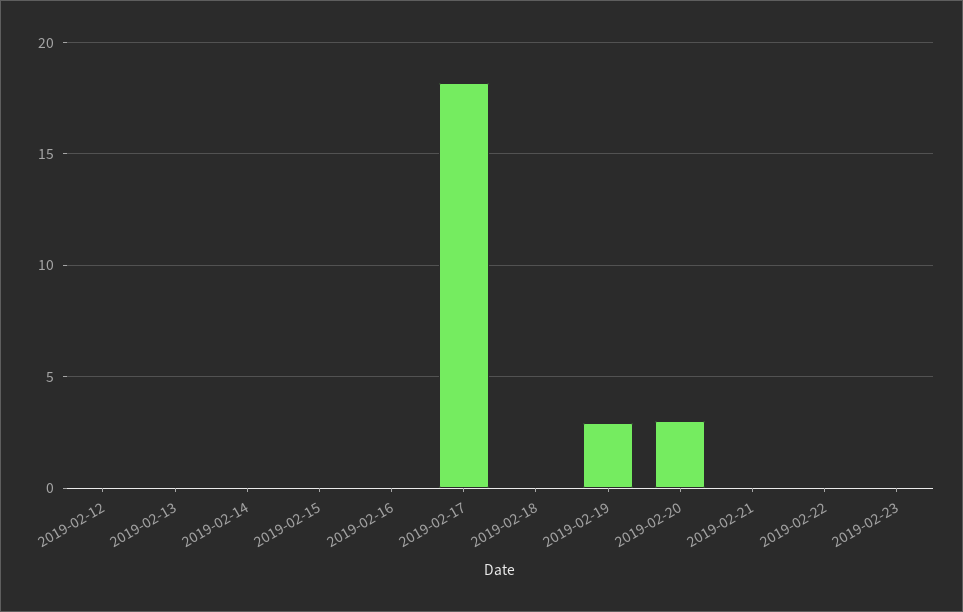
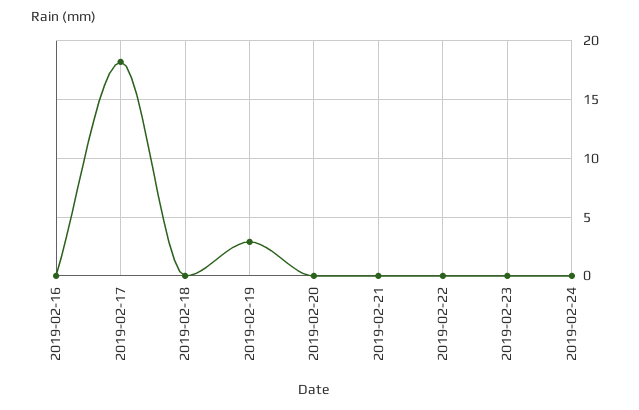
2019-02-12: 0 -> none
2019-02-13: 0 -> none
2019-02-14: 0 -> none
2019-02-15: 0 -> none
2019-02-20: 3 -> 0
2019-02-24: none -> 0

